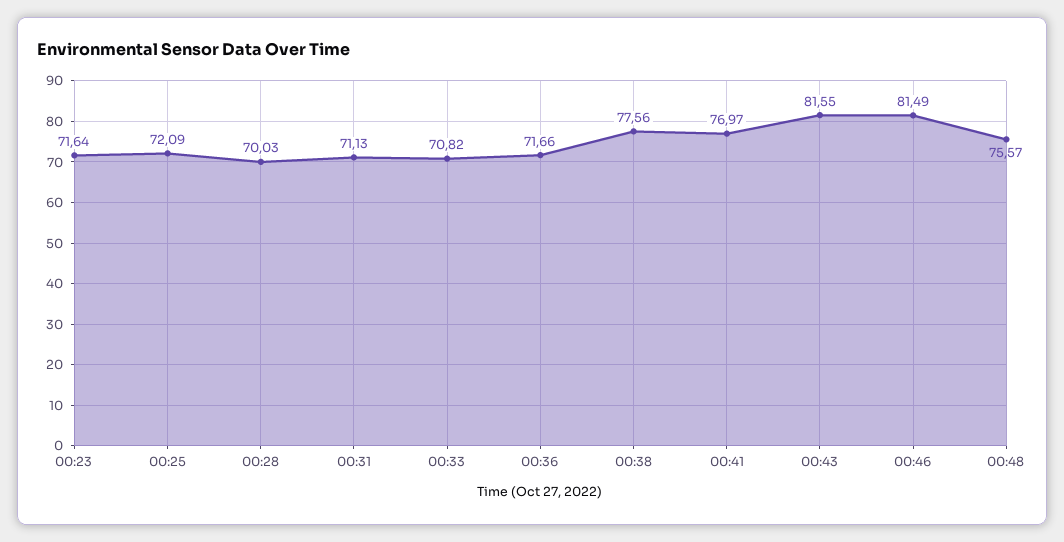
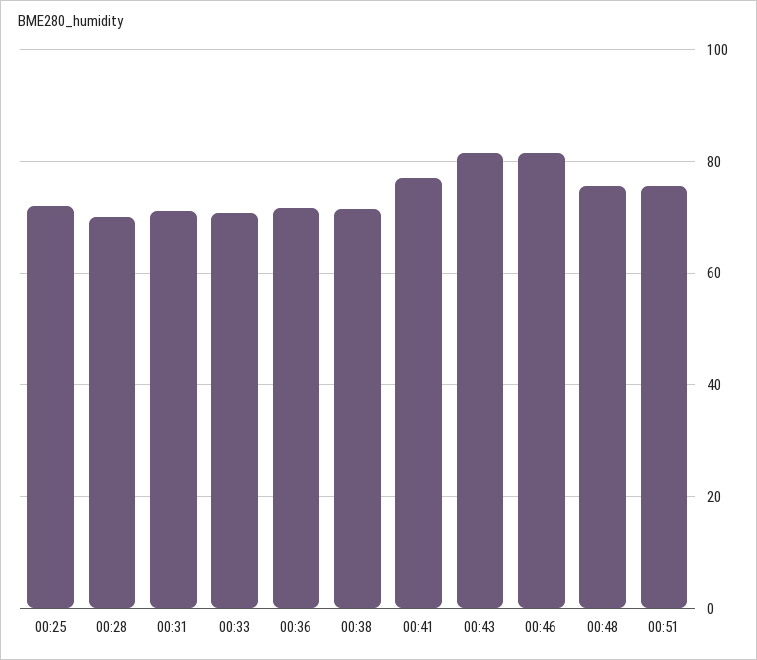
00:23: 71.64 -> none
00:38: 77.56 -> 72
00:51: none -> 76

